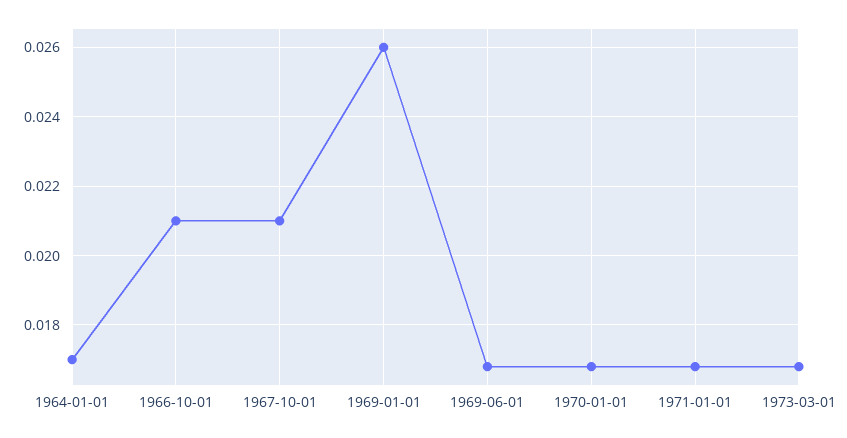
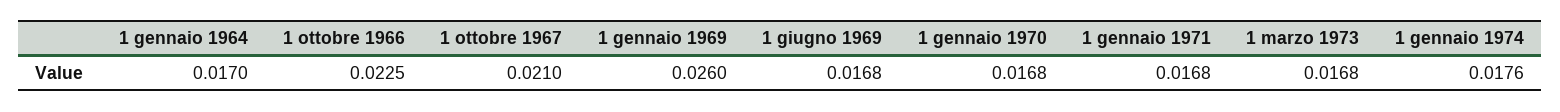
1966-10-01: 0.021 -> 0.0225
1 gennaio 1974: none -> 0.0176

